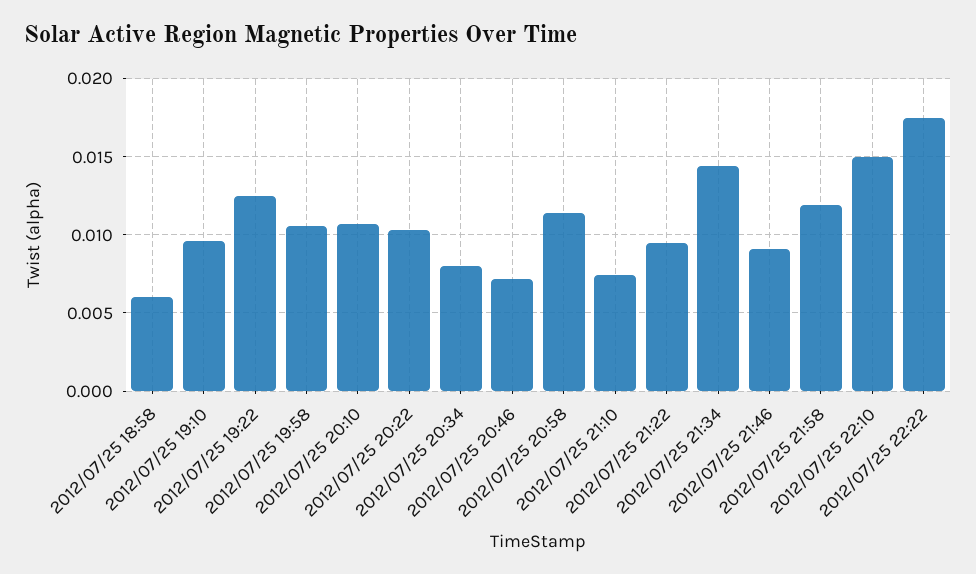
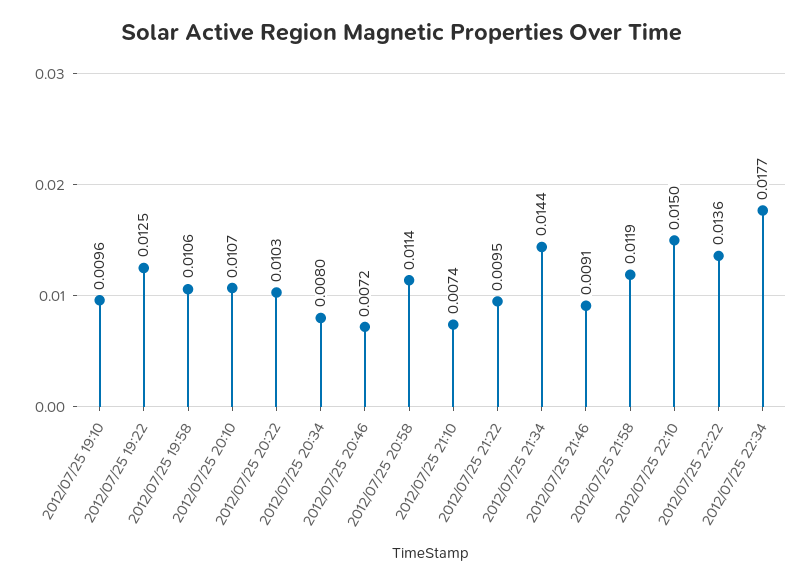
2012/07/25 18:58: 0.006 -> none
2012/07/25 22:22: 0.0175 -> 0.0136
2012/07/25 22:34: none -> 0.0177

